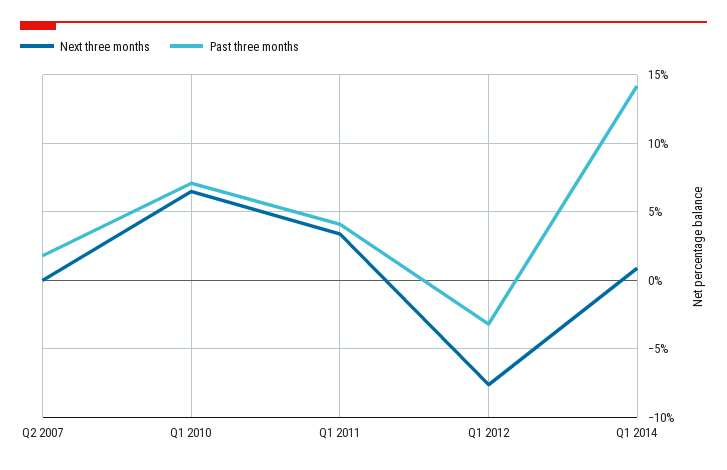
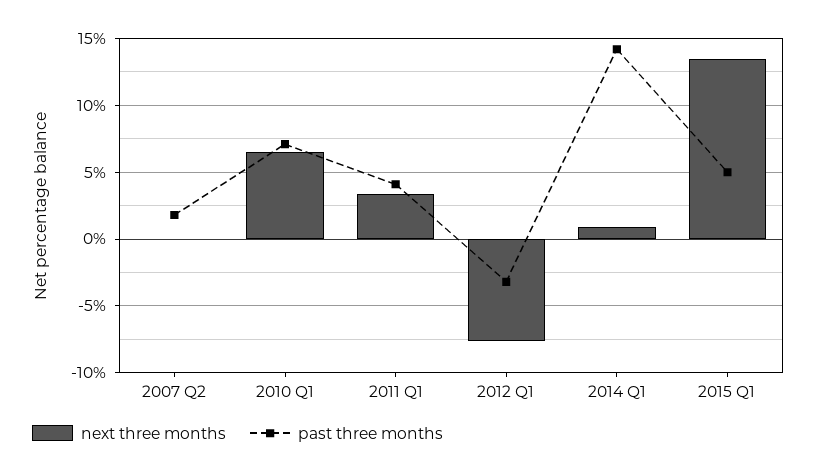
Next three months, 2015 Q1: none -> 13.5
Past three months, 2015 Q1: none -> 5

